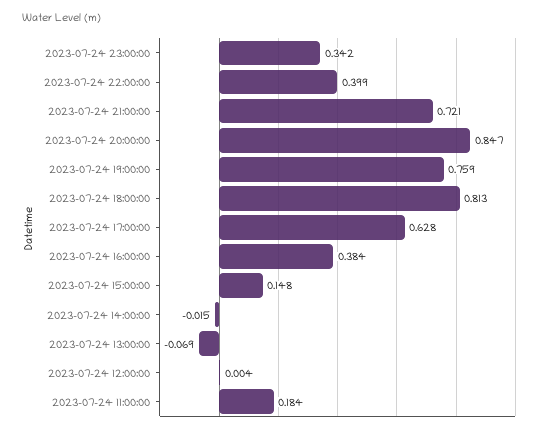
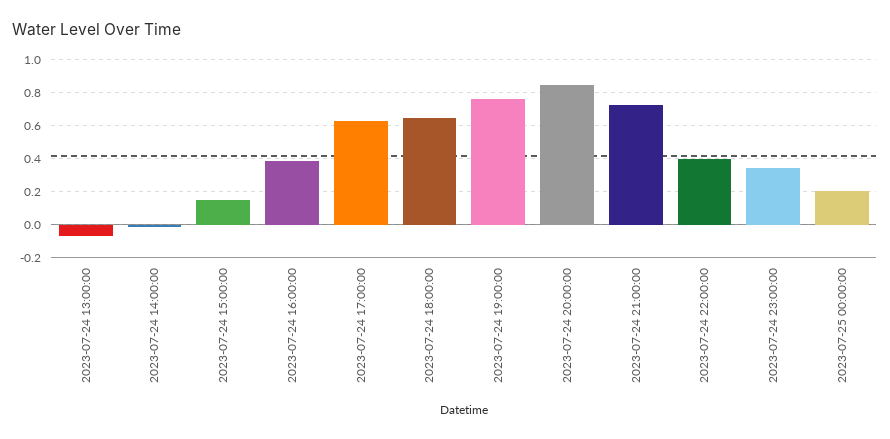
2023-07-24 18:00:00: 0.813 -> 0.65
2023-07-24 12:00:00: 0.004 -> none
2023-07-24 11:00:00: 0.184 -> none
2023-07-25 00:00:00: none -> 0.2

